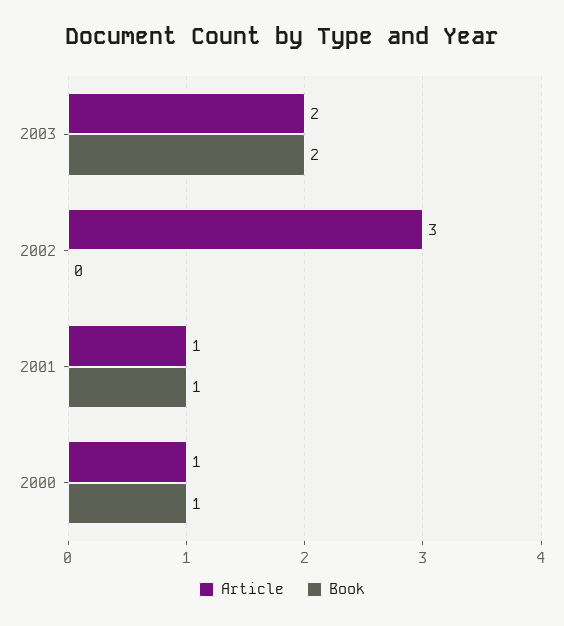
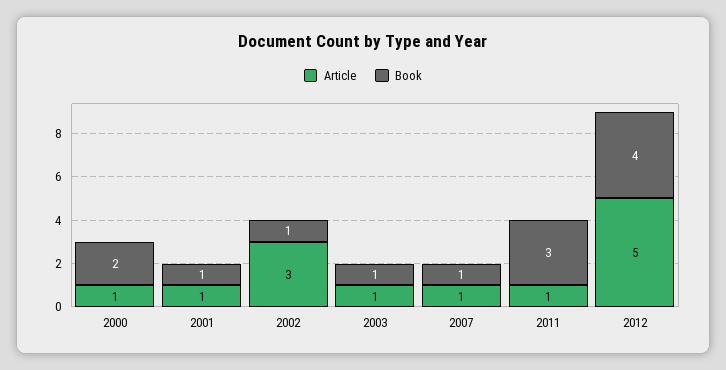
Article, 2003: 2 -> 1
Book, 2003: 2 -> 1
Book, 2002: 0 -> 1
Book, 2000: 1 -> 2
Article, 2007: none -> 1
Book, 2007: none -> 1
Article, 2011: none -> 1
Book, 2011: none -> 3
Article, 2012: none -> 5
Book, 2012: none -> 4

